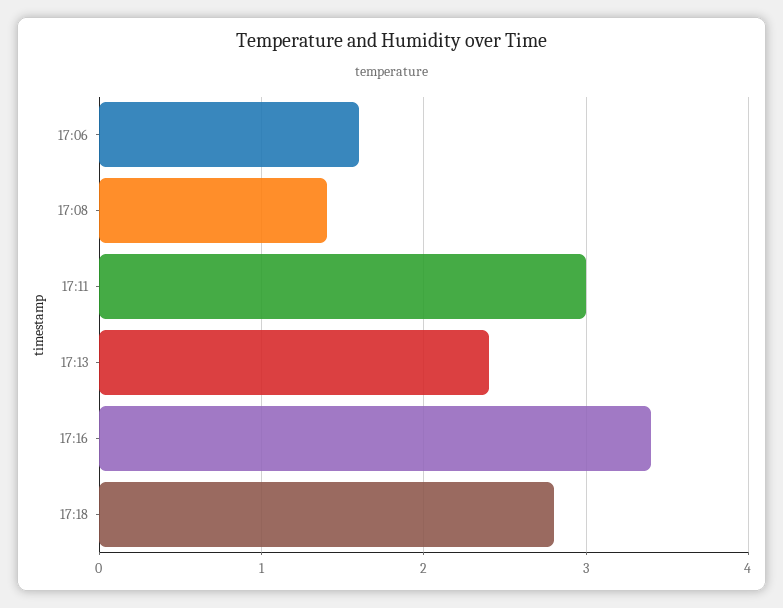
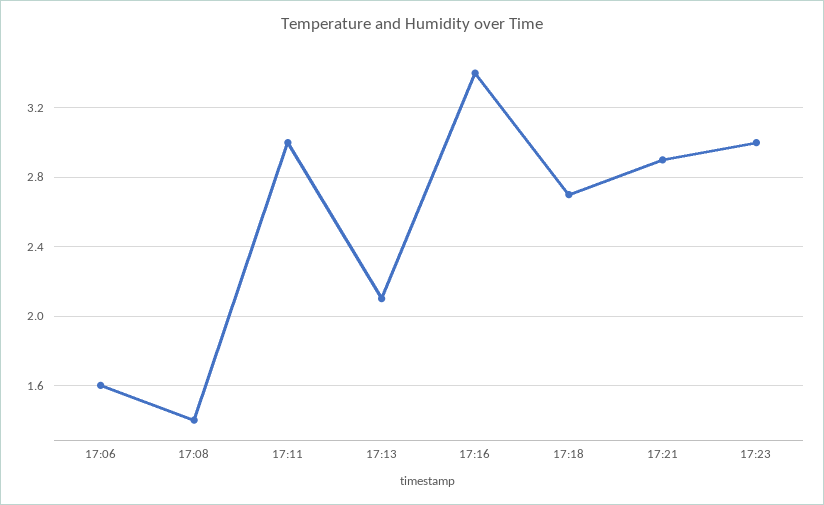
17:13: 2.4 -> 2.1
17:18: 2.8 -> 2.7
17:21: none -> 2.9
17:23: none -> 3

